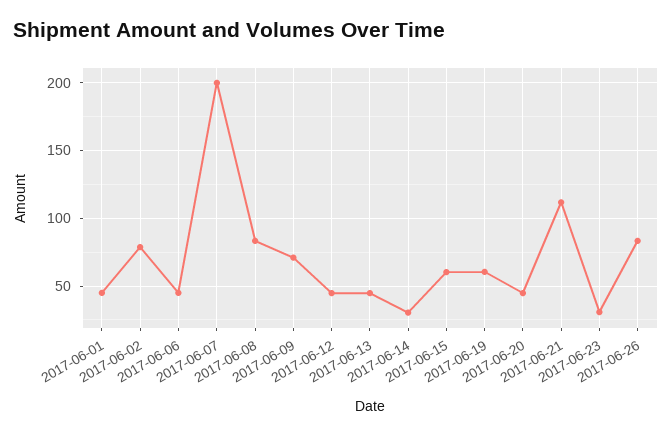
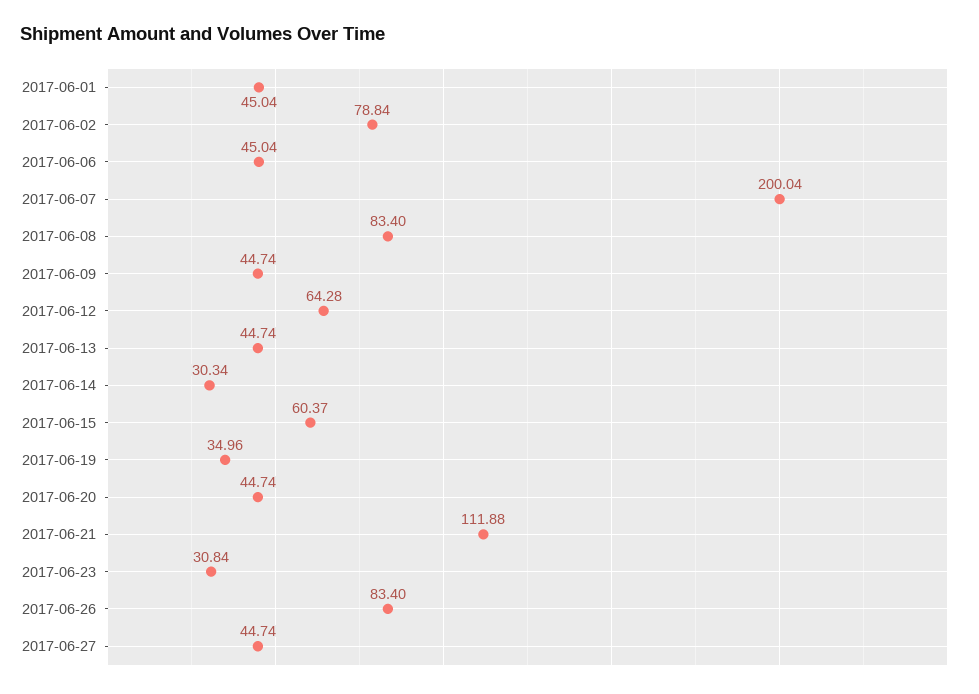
2017-06-09: 70 -> 44.74
2017-06-12: 45 -> 64.28
2017-06-19: 60 -> 34.96
2017-06-27: none -> 44.74

